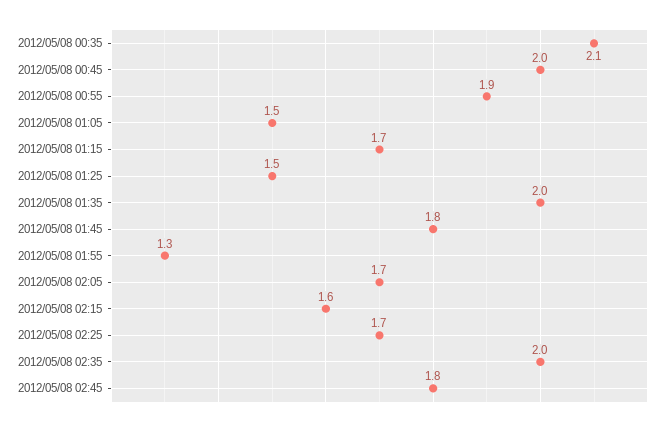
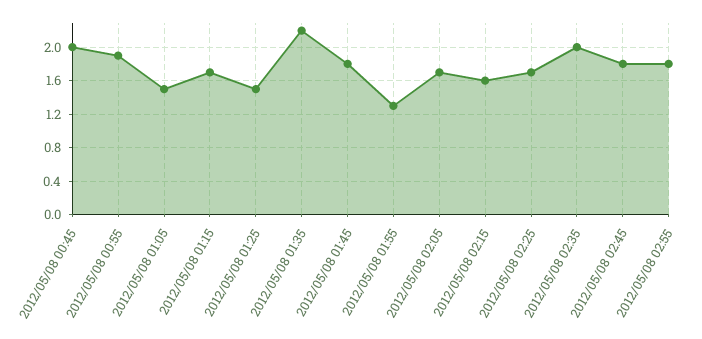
2012/05/08 00:35: 2.1 -> none
2012/05/08 01:35: 2 -> 2.2
2012/05/08 02:55: none -> 1.8

